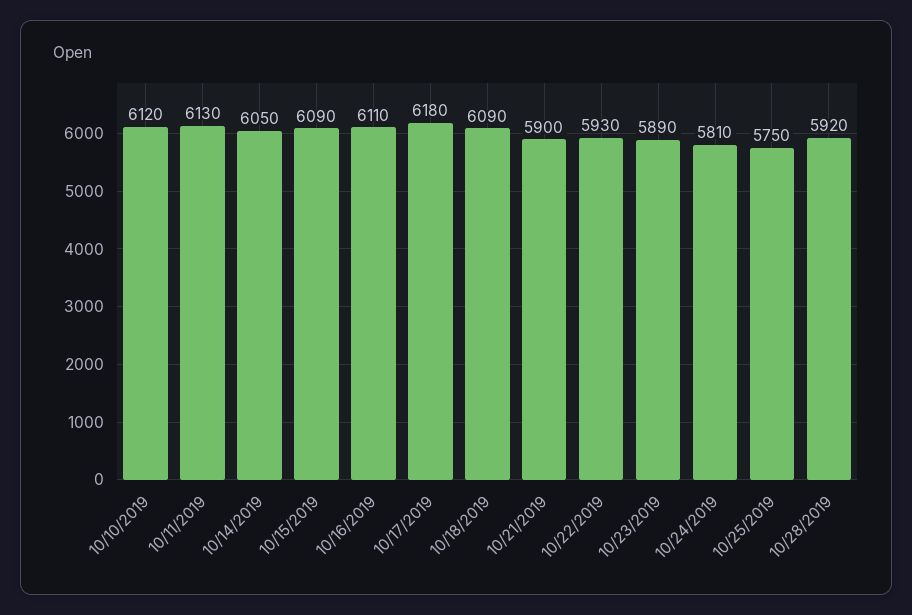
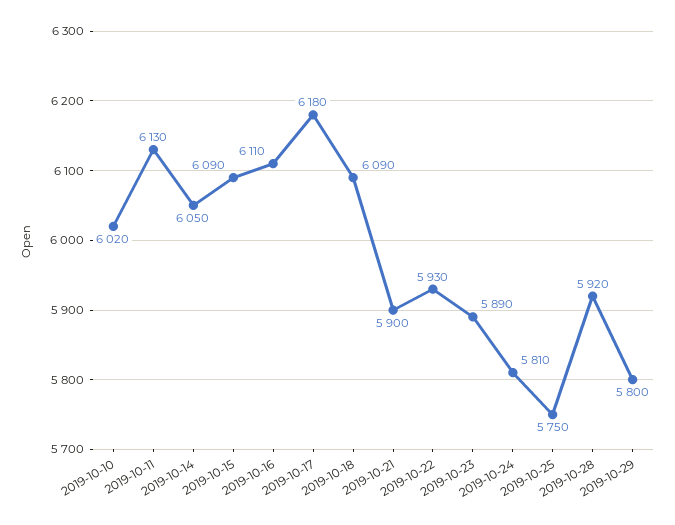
10/10/2019: 6120 -> 6020
2019-10-29: none -> 5800

